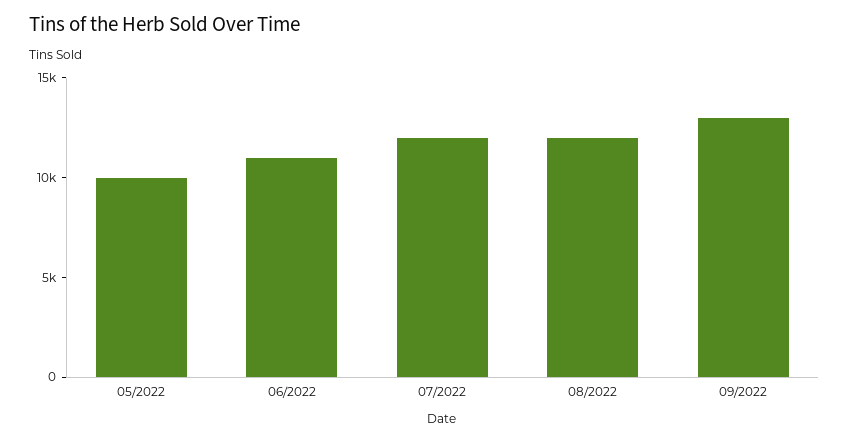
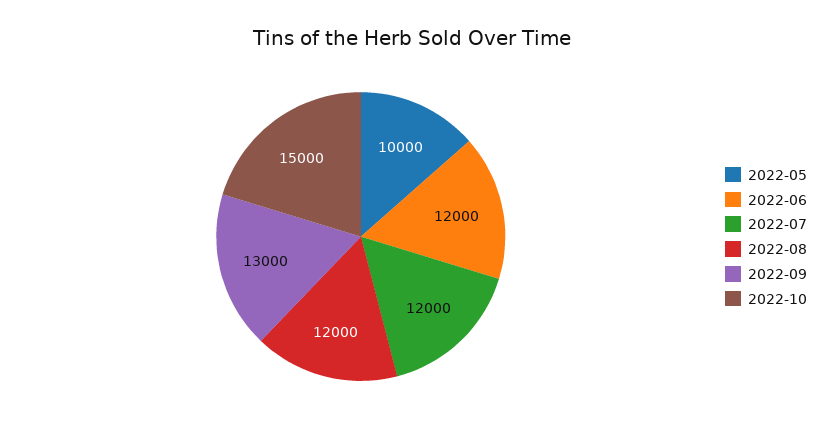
06/2022: 11000 -> 12000
2022-10: none -> 15000

